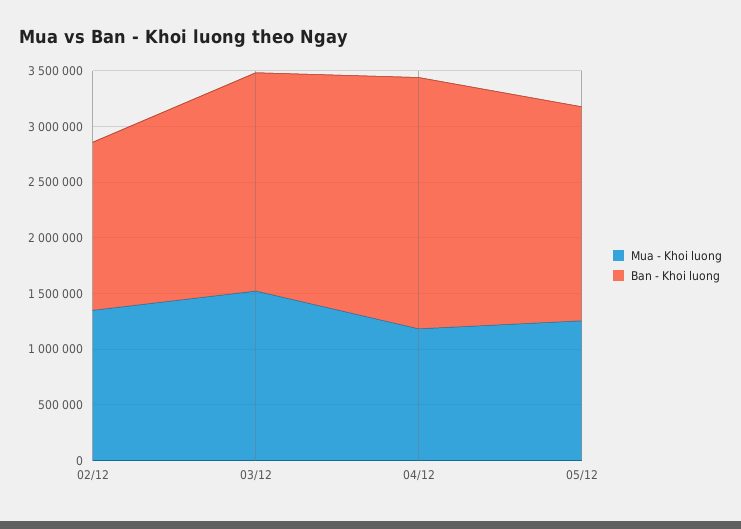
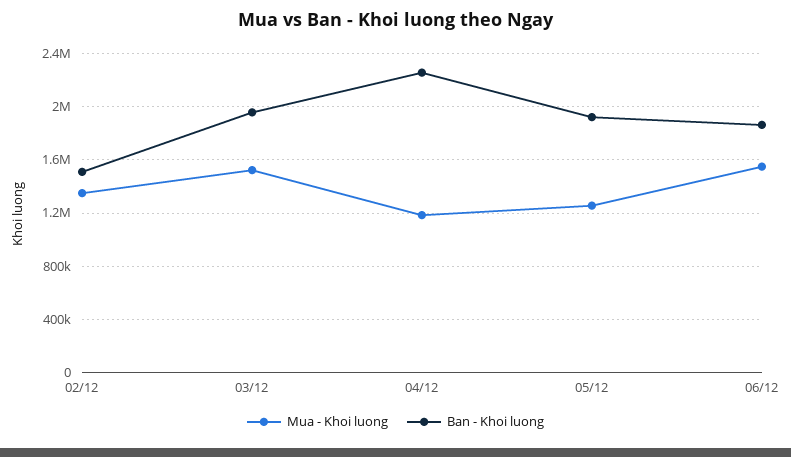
Mua - Khoi luong, 06/12: none -> 1550000
Ban - Khoi luong, 06/12: none -> 1850000

